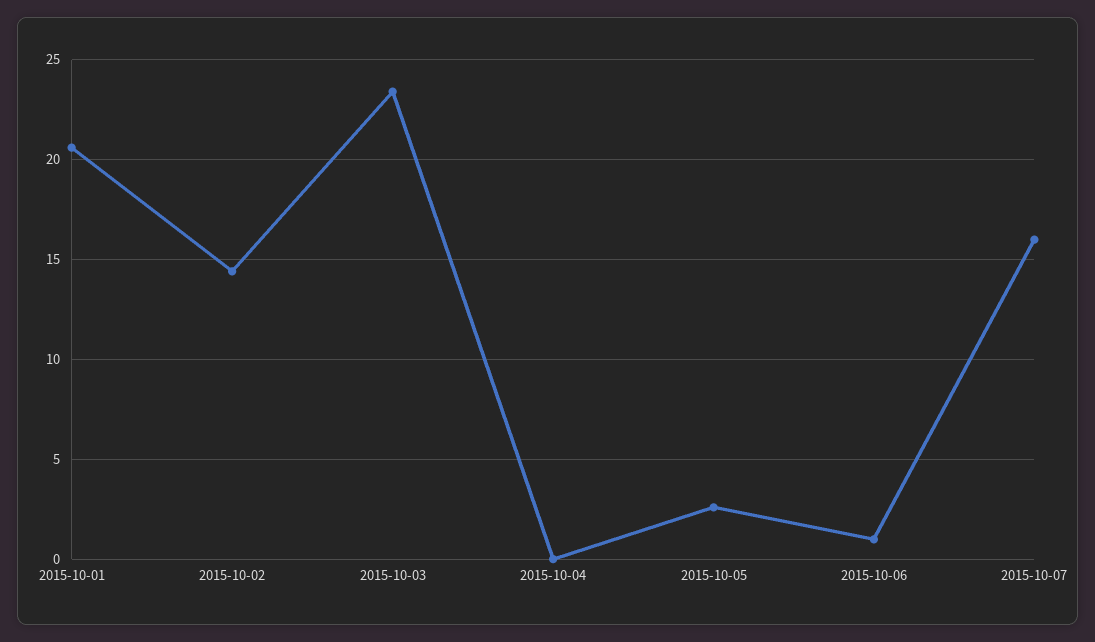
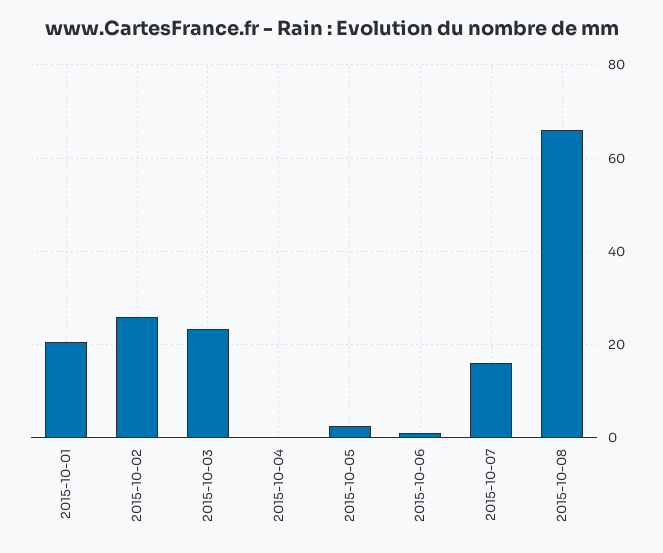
2015-10-02: 14.5 -> 26
2015-10-08: none -> 66

